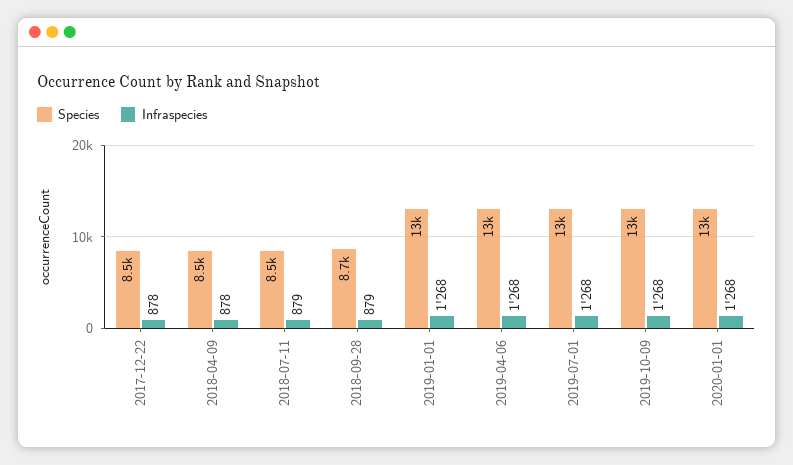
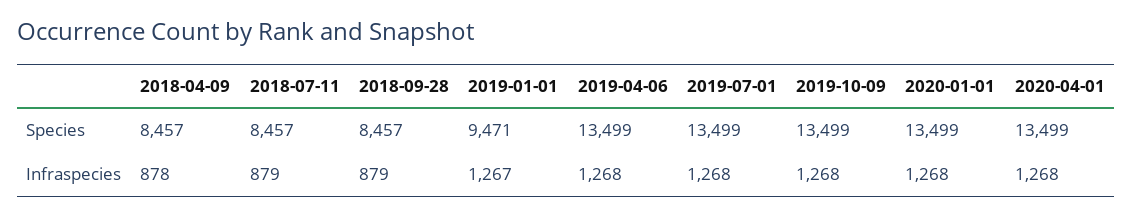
Species, 2017-12-22: 8500 -> none
Infraspecies, 2017-12-22: 878 -> none
Species, 2018-09-28: 8700 -> 8457
Species, 2019-01-01: 13000 -> 9471
Infraspecies, 2019-01-01: 1268 -> 1267
Species, 2020-04-01: none -> 13499
Infraspecies, 2020-04-01: none -> 1268

